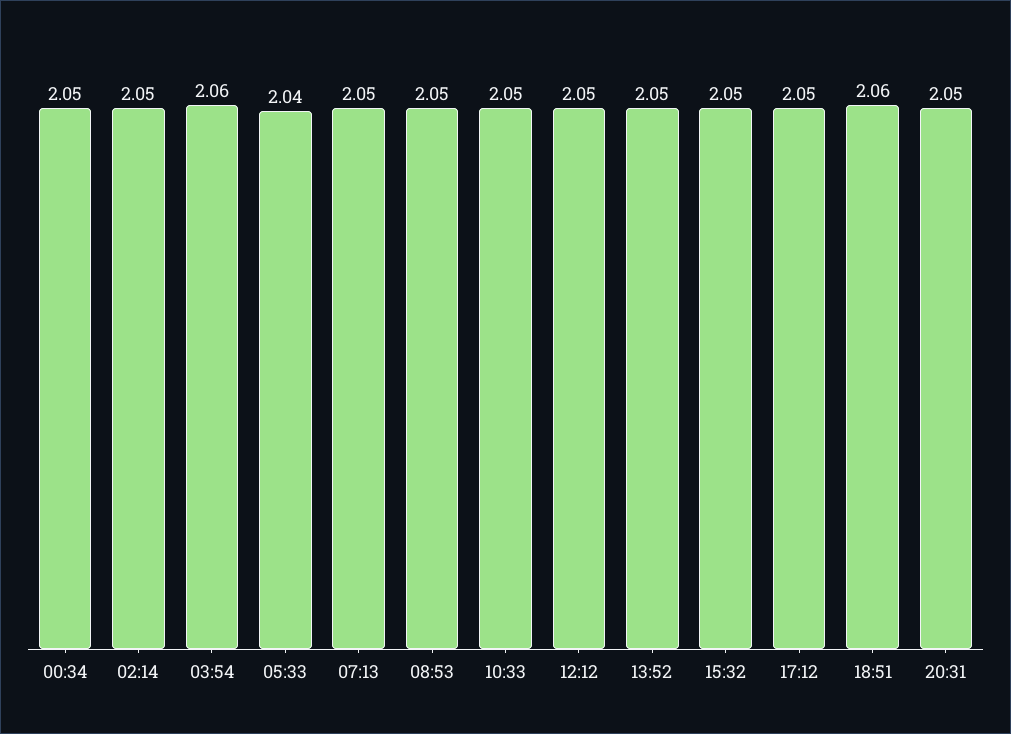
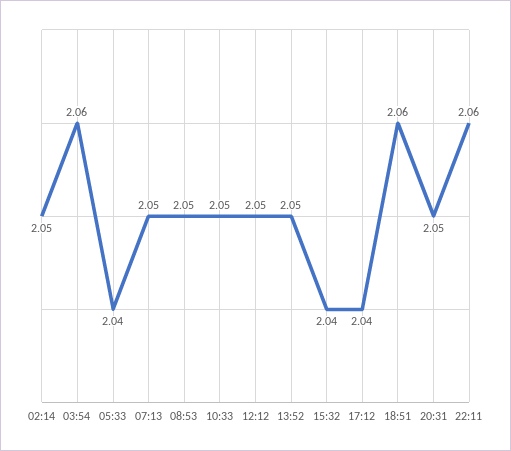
00:34: 2.05 -> none
15:32: 2.05 -> 2.04
17:12: 2.05 -> 2.04
22:11: none -> 2.06

